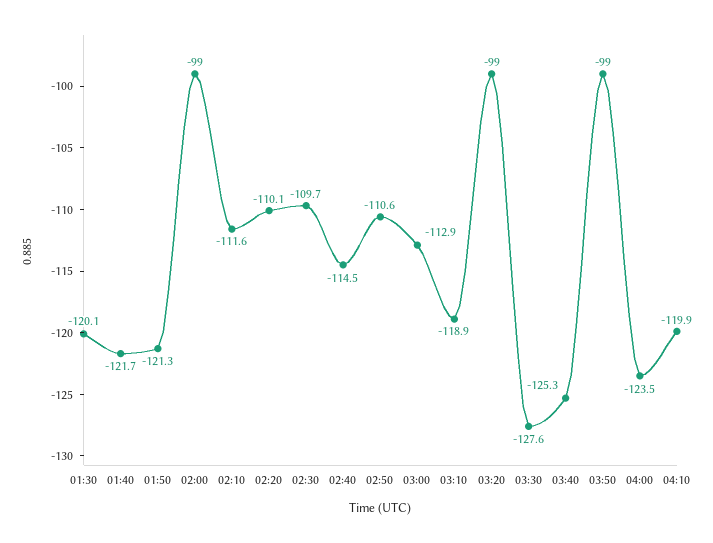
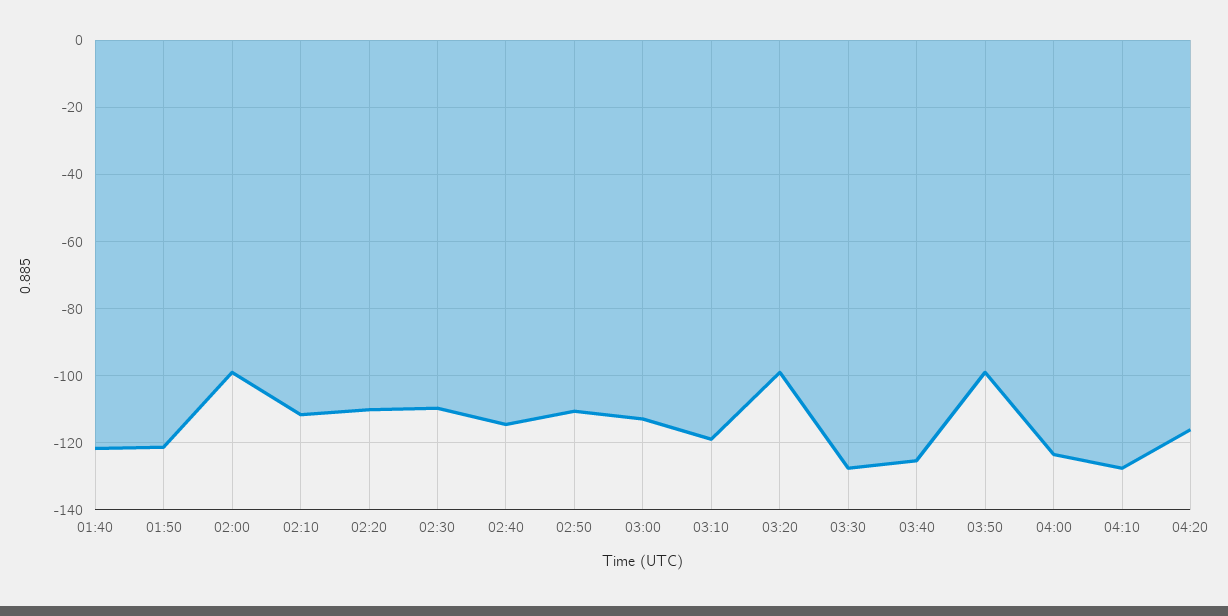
01:30: -120.1 -> none
04:10: -119.9 -> -128
04:20: none -> -116

